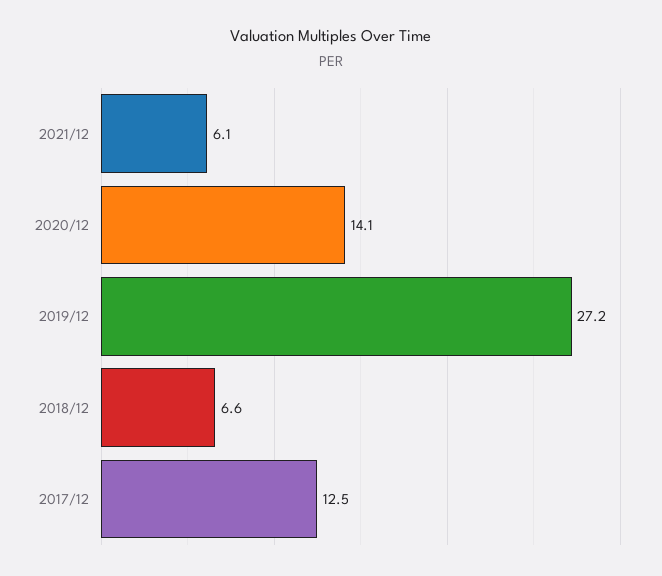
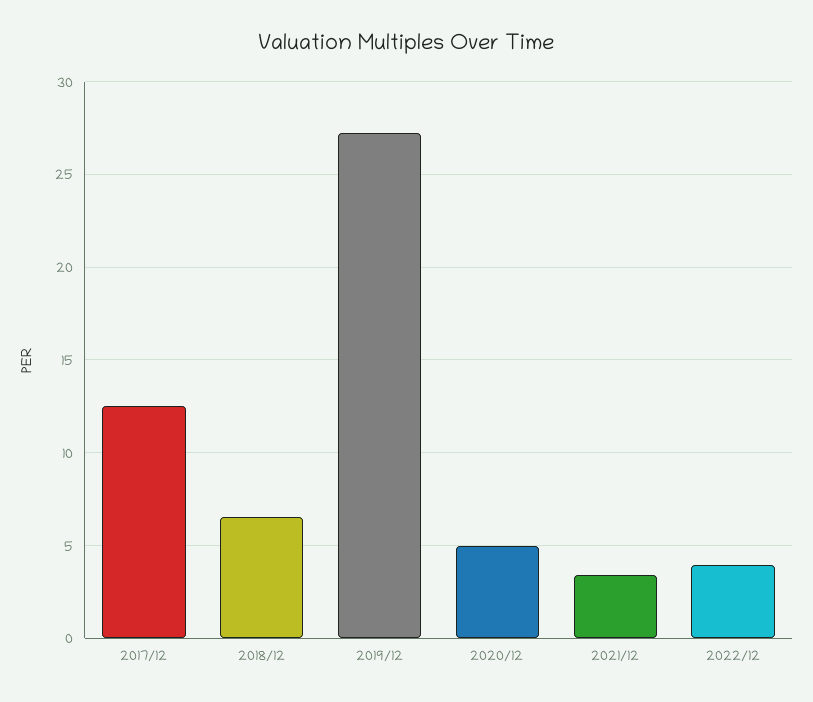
2021/12: 6.1 -> 3.5
2020/12: 14.1 -> 5
2022/12: none -> 4

